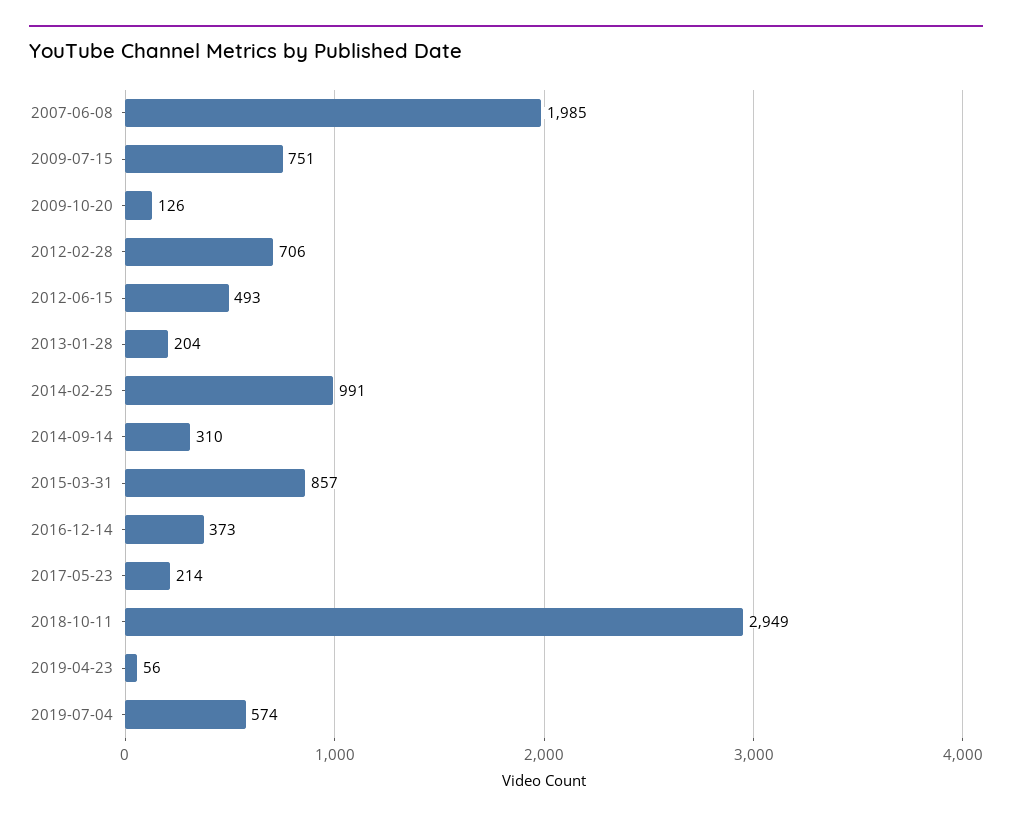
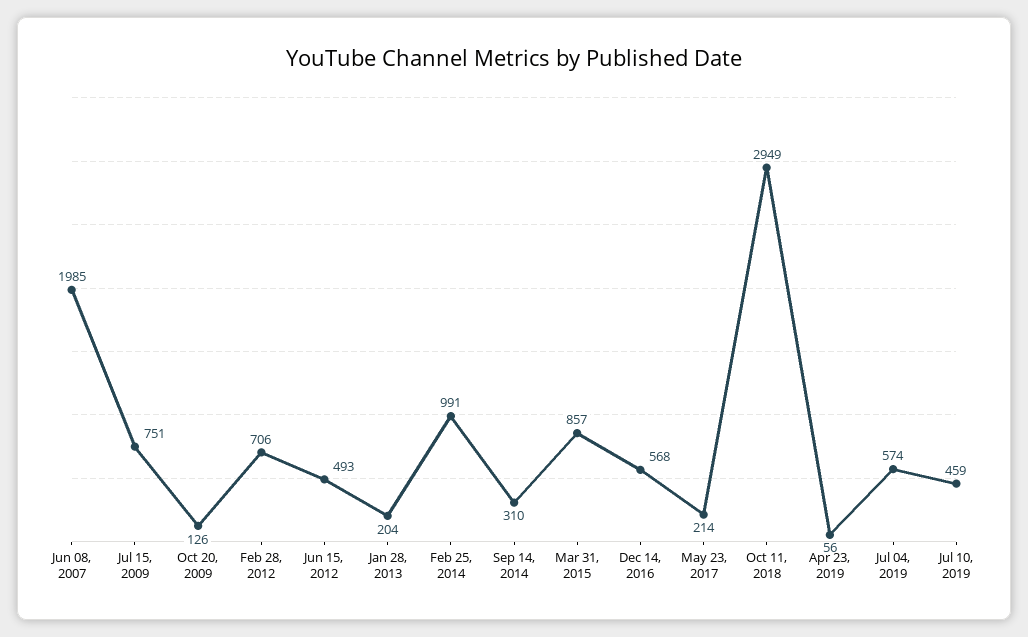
2016-12-14: 373 -> 568
Jul 10, 2019: none -> 459

